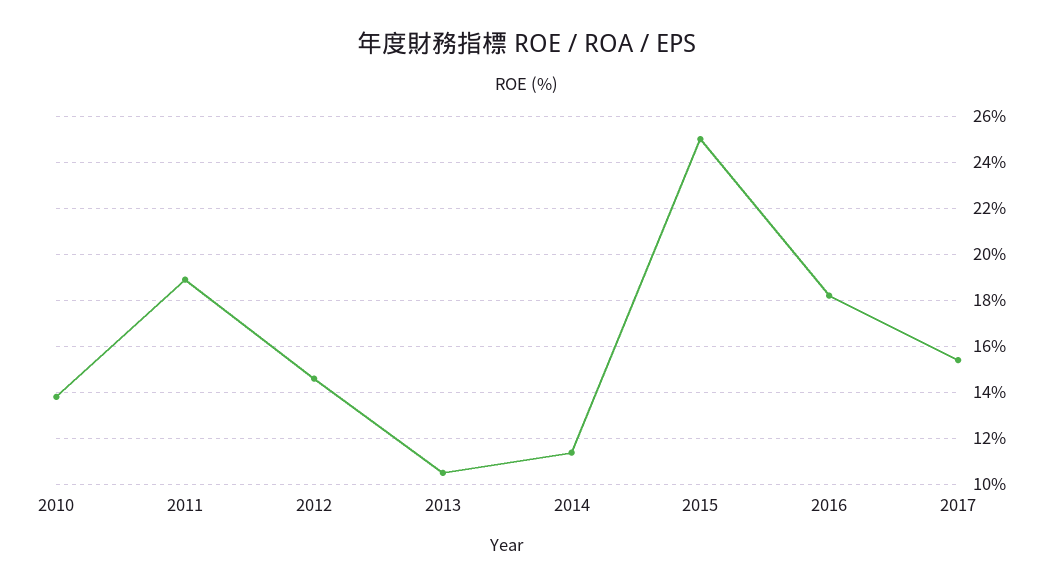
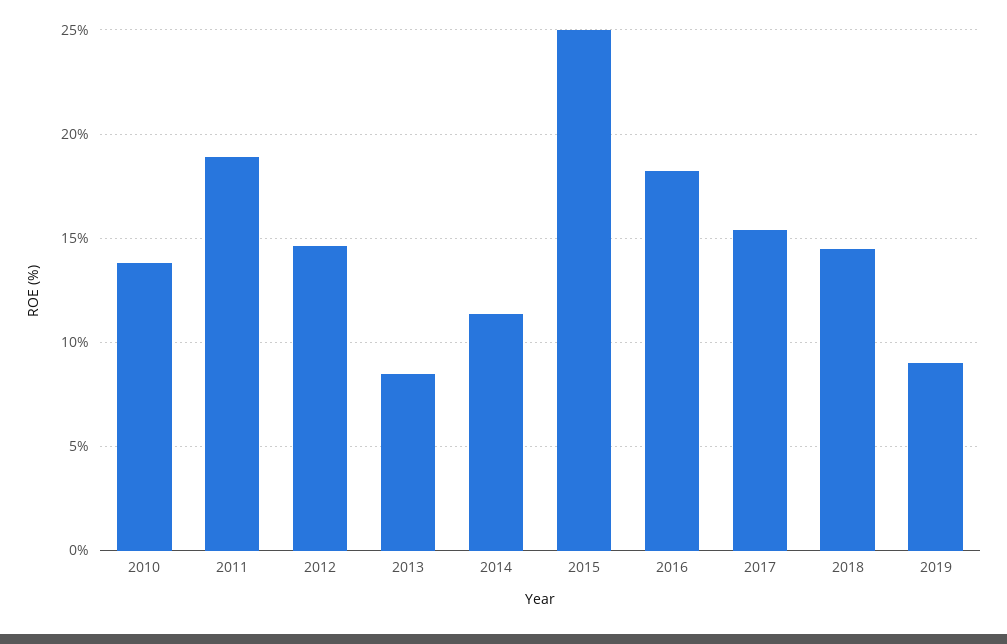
2013: 10.5 -> 8.5
2018: none -> 14.5
2019: none -> 9

